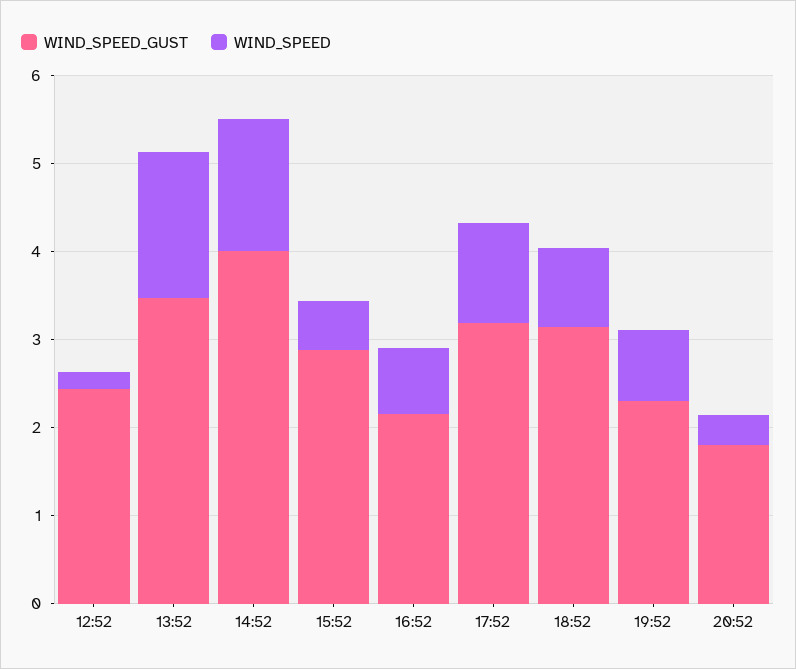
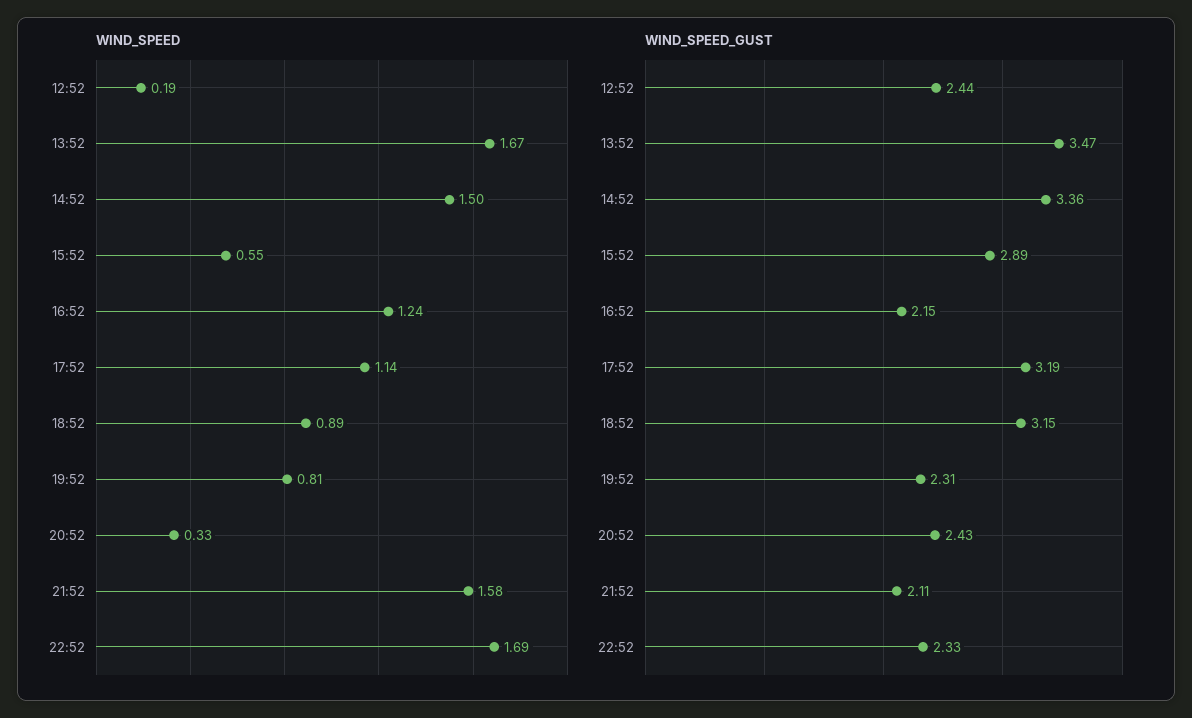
WIND_SPEED_GUST, 14:52: 4 -> 3.36
WIND_SPEED, 16:52: 0.8 -> 1.24
WIND_SPEED_GUST, 20:52: 1.8 -> 2.43
WIND_SPEED, 21:52: none -> 1.58
WIND_SPEED, 22:52: none -> 1.69
WIND_SPEED_GUST, 21:52: none -> 2.11
WIND_SPEED_GUST, 22:52: none -> 2.33

